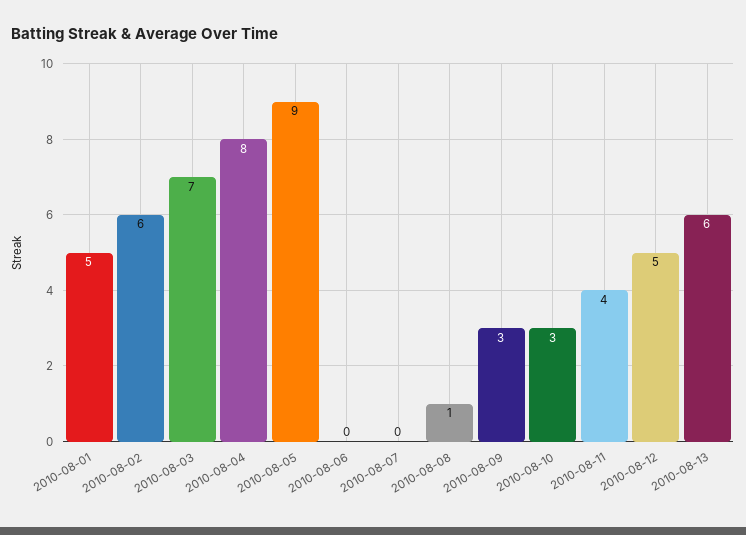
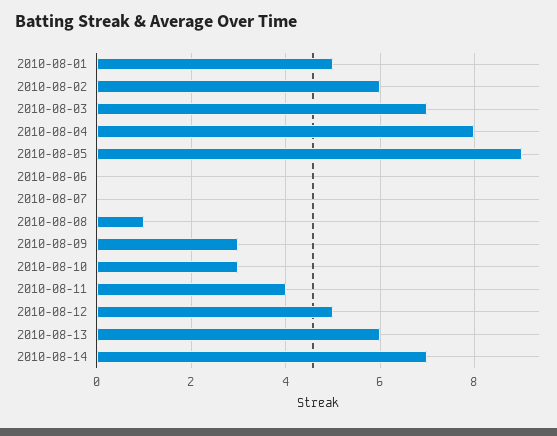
2010-08-14: none -> 7

